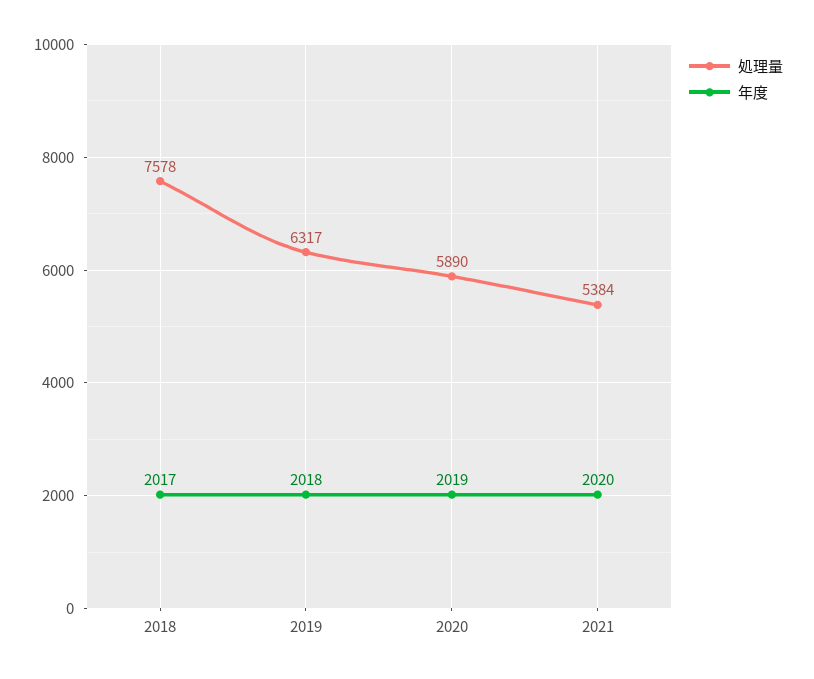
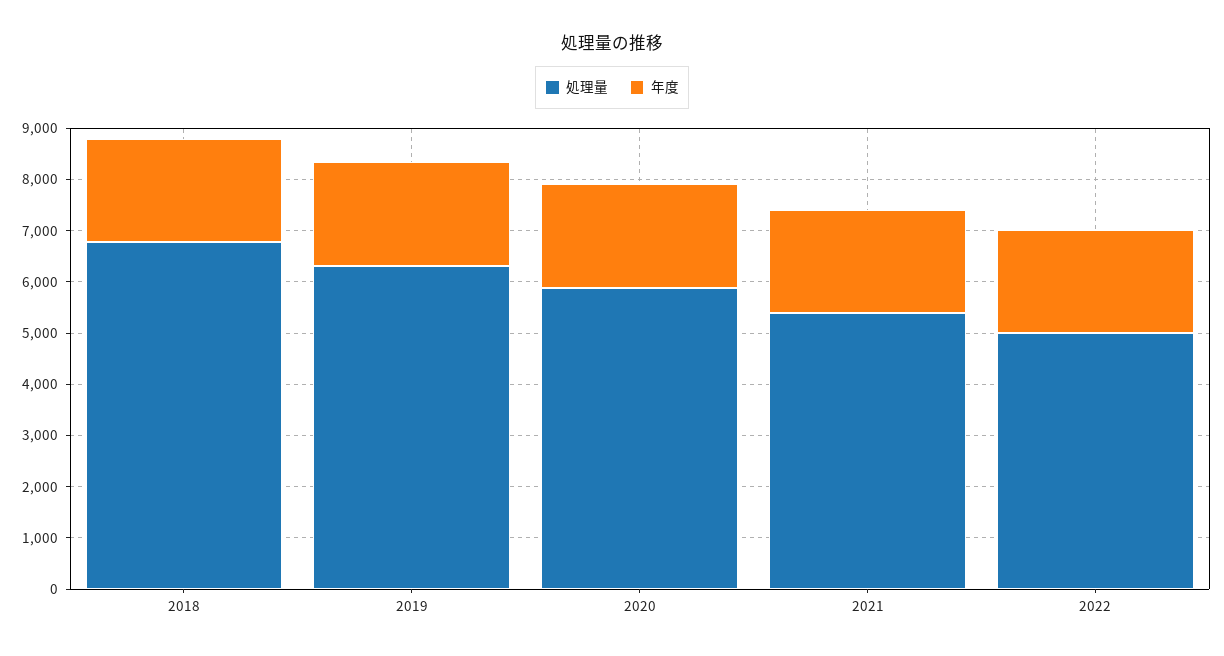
処理量, 2018: 7578 -> 6800
処理量, 2022: none -> 5000
年度, 2022: none -> 2000

